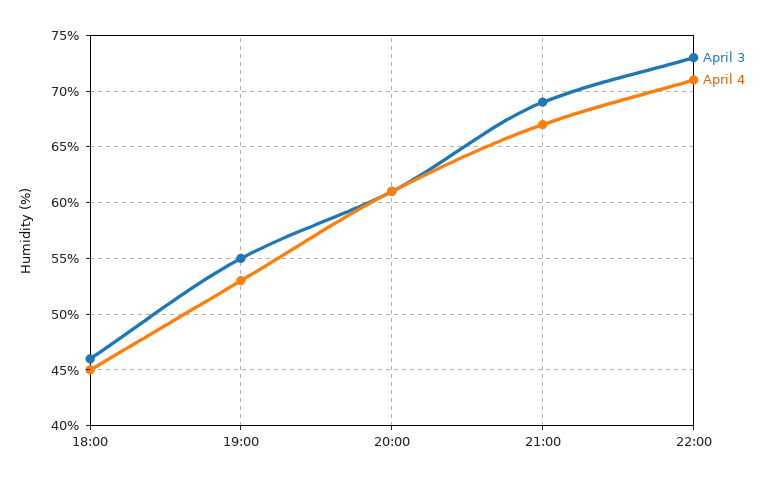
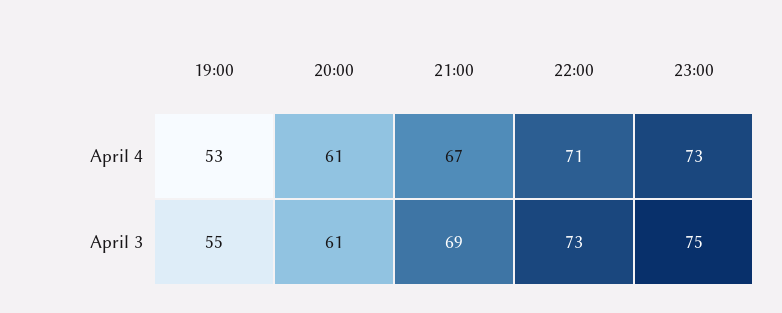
April 3, 18:00: 46 -> none
April 4, 18:00: 45 -> none
April 4, 23:00: none -> 73
April 3, 23:00: none -> 75

